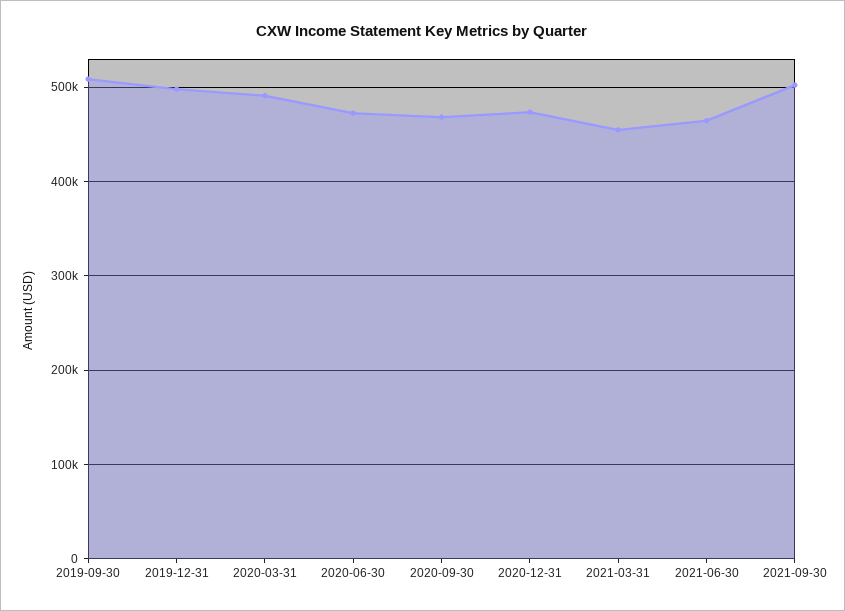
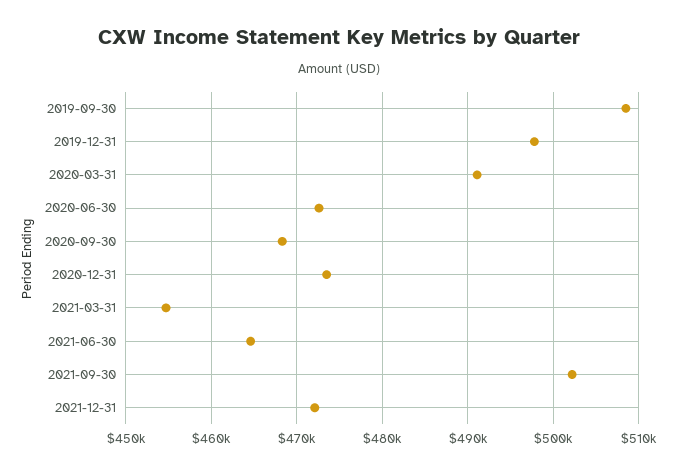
2021-12-31: none -> 472000

